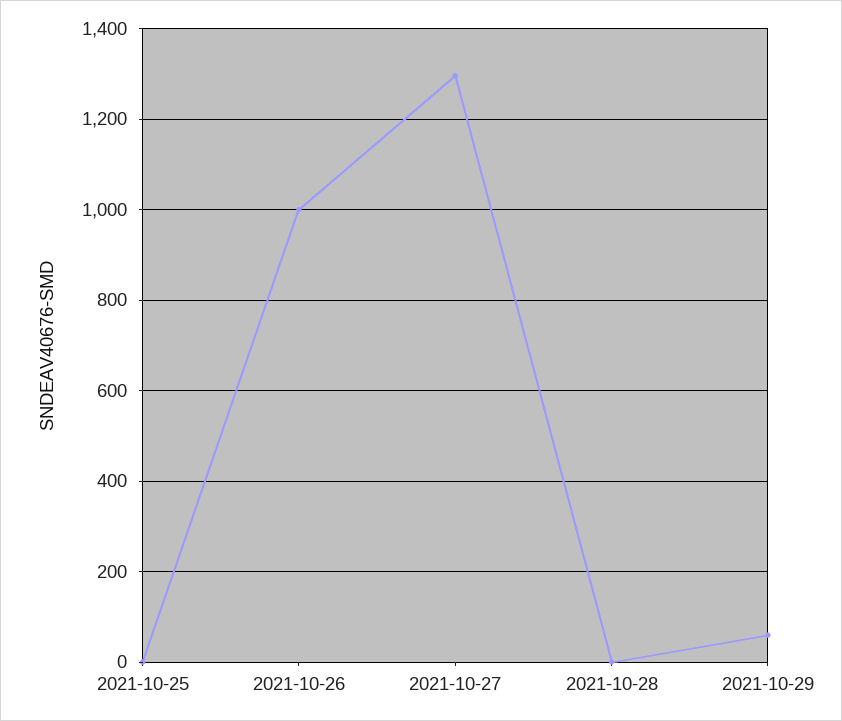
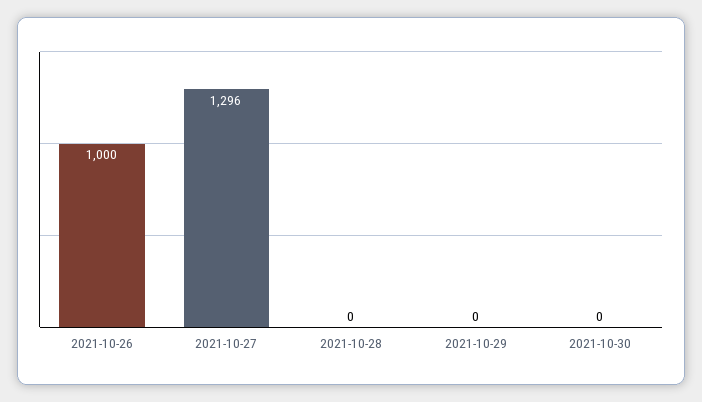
2021-10-25: 0 -> none
2021-10-29: 60 -> 0
2021-10-30: none -> 0

